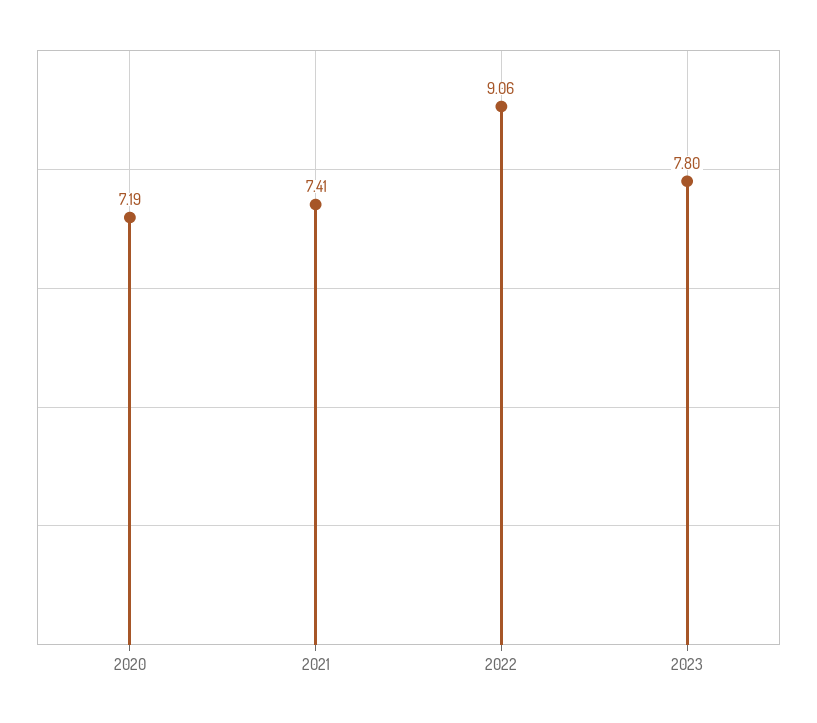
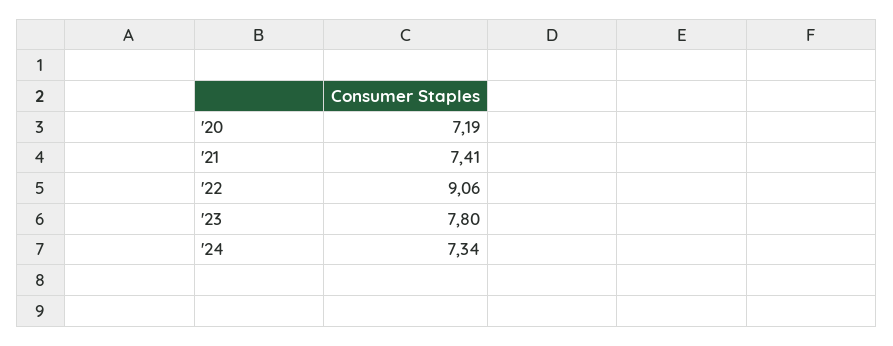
'24: none -> 7.34

